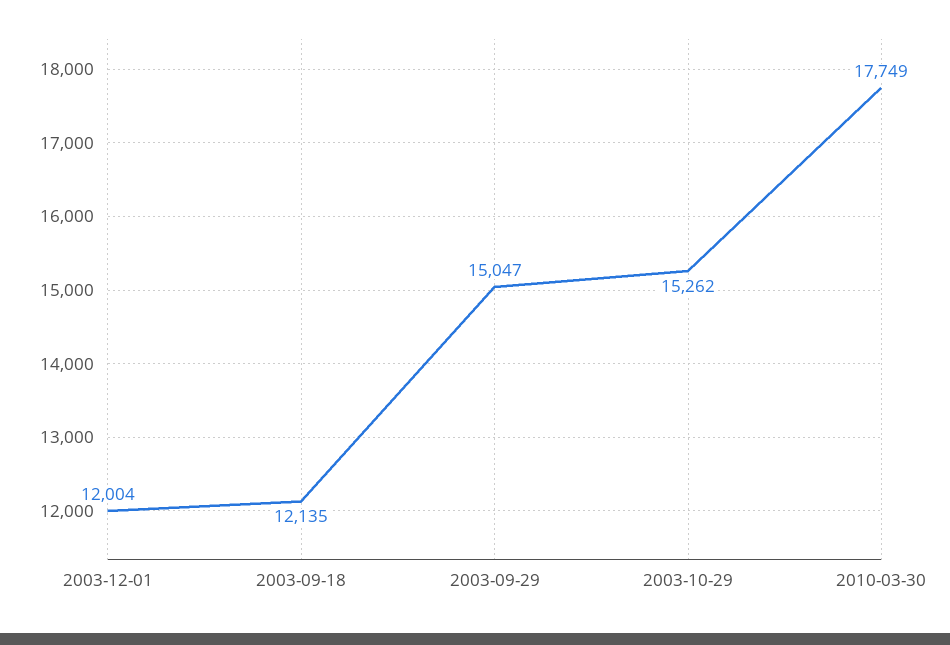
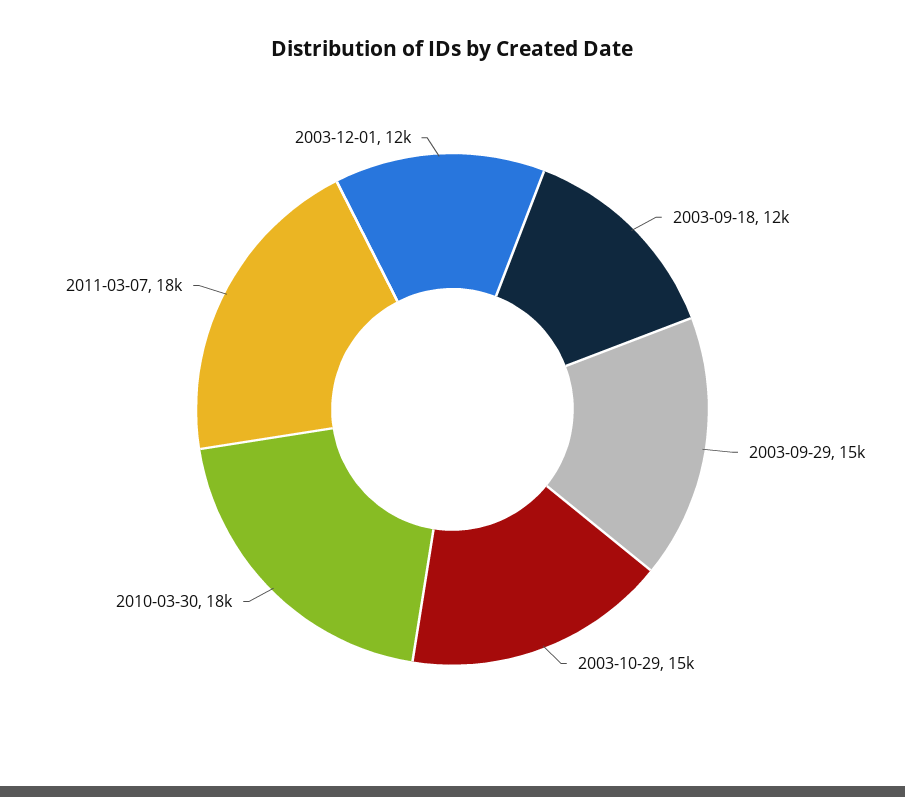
2011-03-07: none -> 18000

